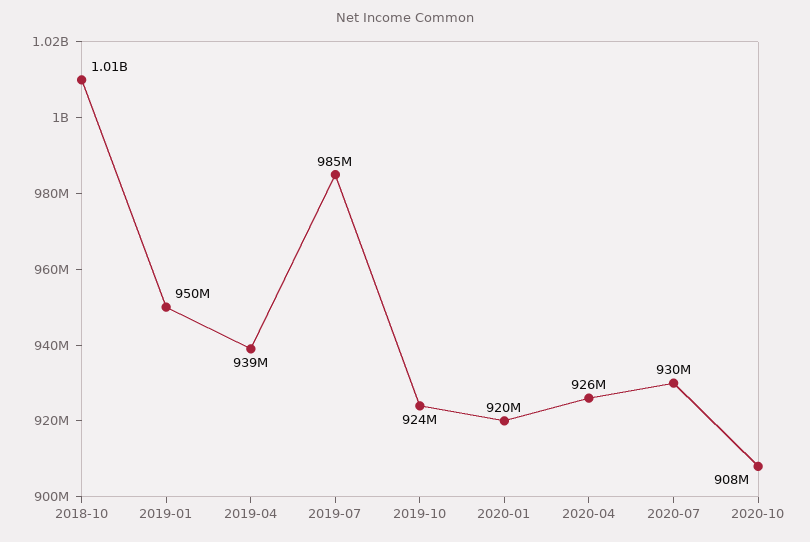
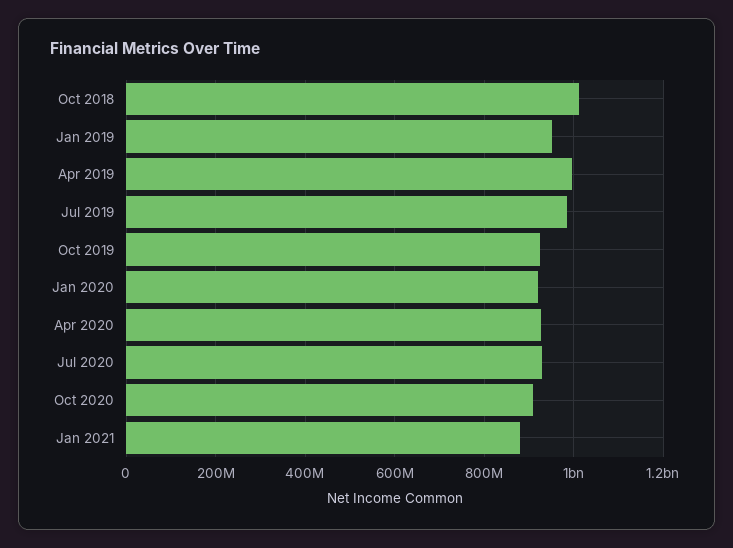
2019-04: 939000000 -> 1000000000
Jan 2021: none -> 880000000

